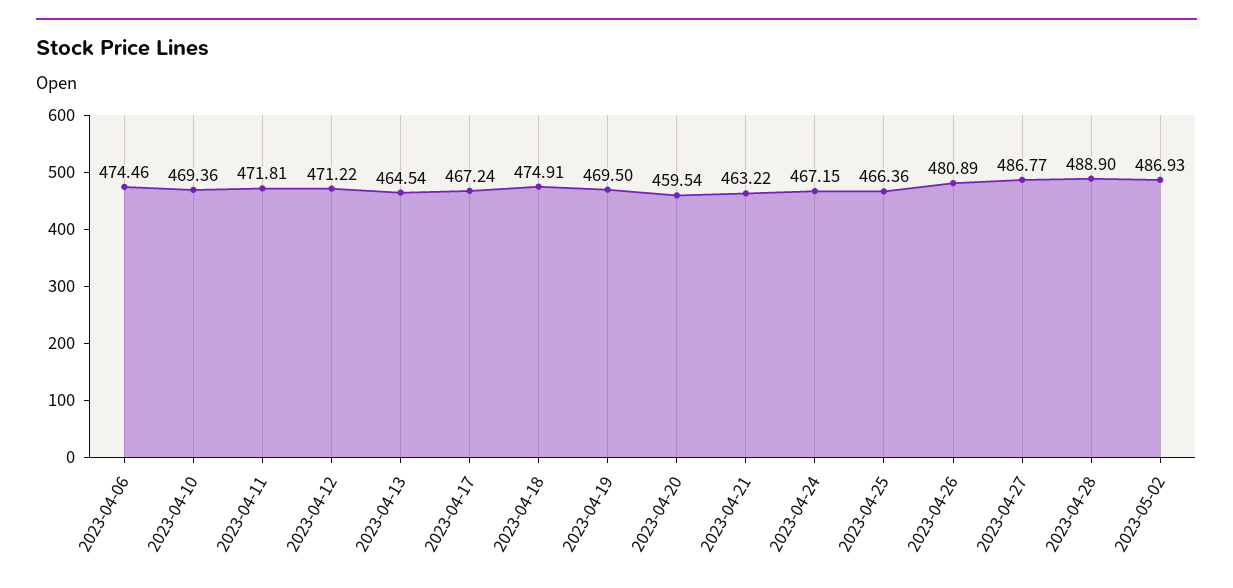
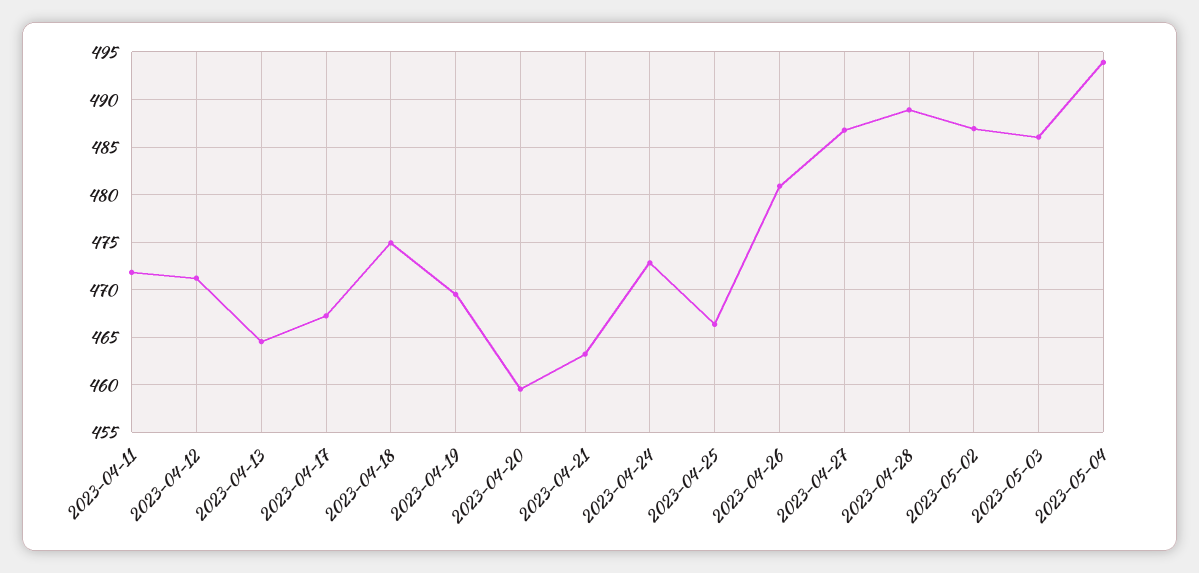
2023-04-06: 474.46 -> none
2023-04-10: 469.36 -> none
2023-04-24: 467.15 -> 473
2023-05-03: none -> 486
2023-05-04: none -> 494

